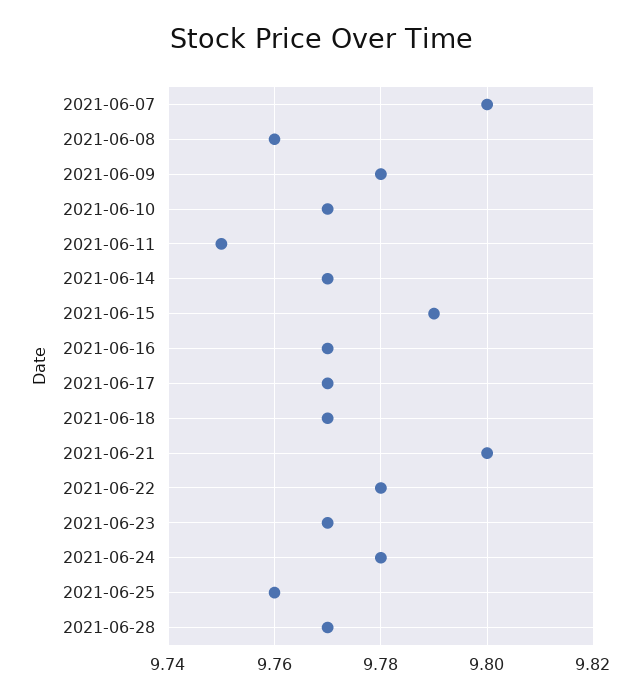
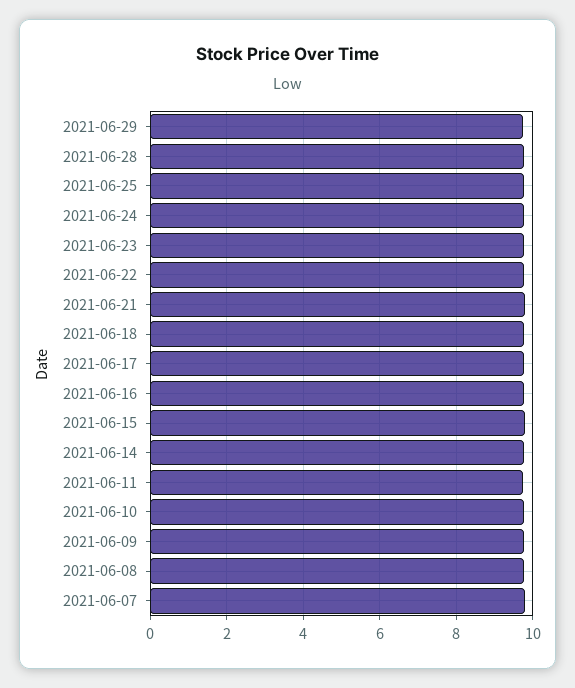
2021-06-29: none -> 9.8

